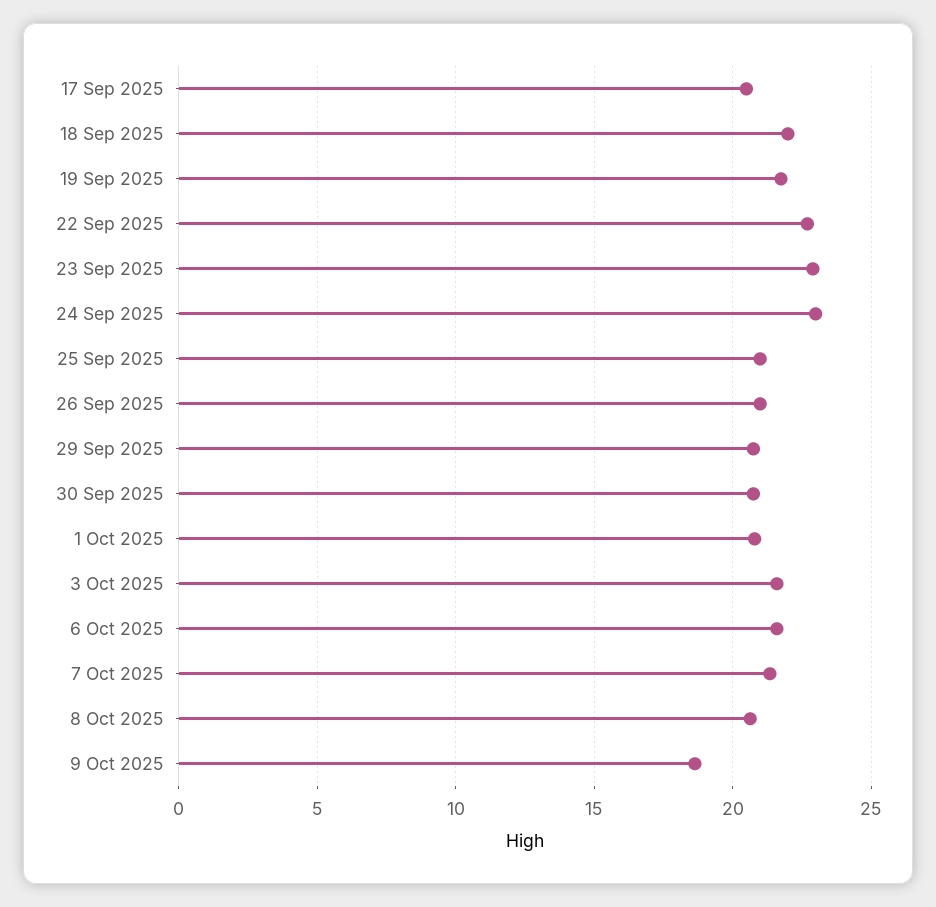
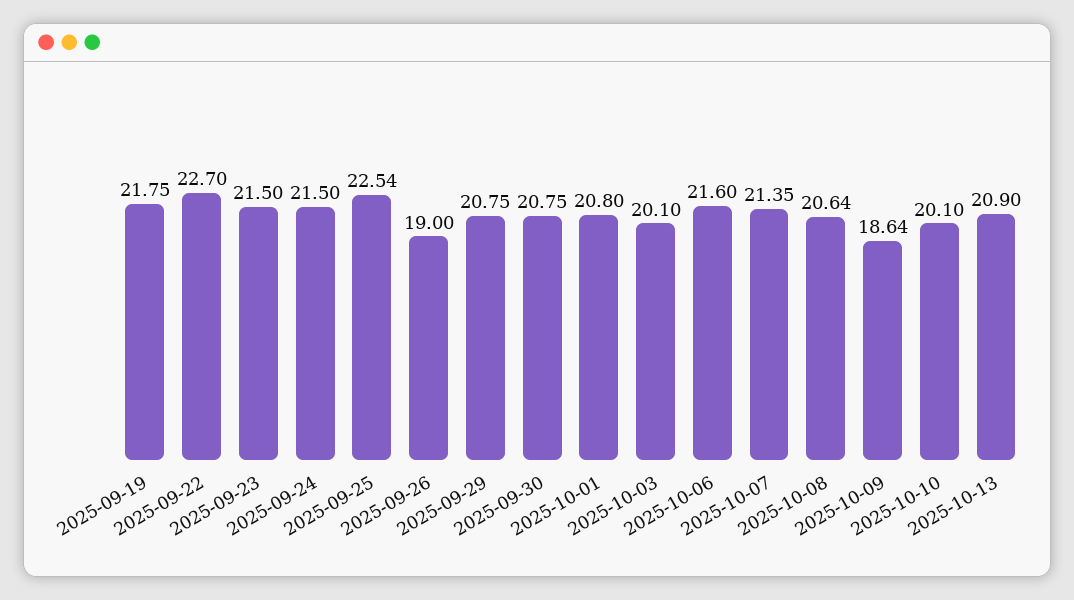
17 Sep 2025: 20.5 -> none
18 Sep 2025: 22 -> none
23 Sep 2025: 23 -> 21.5
24 Sep 2025: 23 -> 21.5
25 Sep 2025: 21 -> 22.54
26 Sep 2025: 21 -> 19
3 Oct 2025: 21.5 -> 20.1
2025-10-10: none -> 20.1
2025-10-13: none -> 20.9

